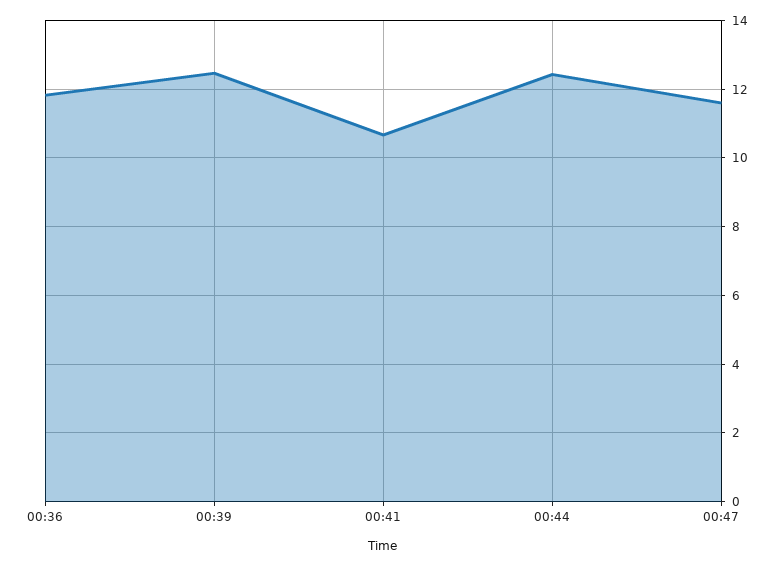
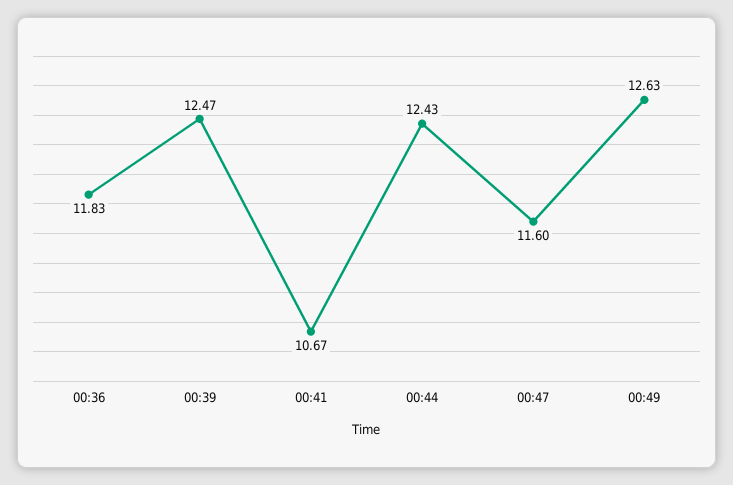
00:49: none -> 12.63

